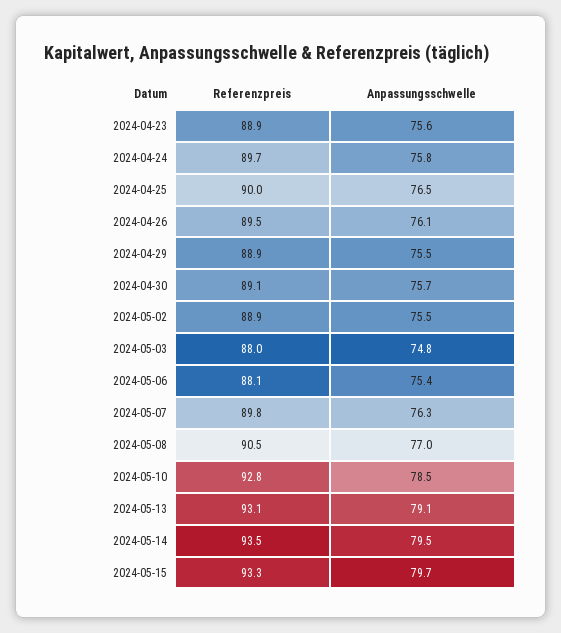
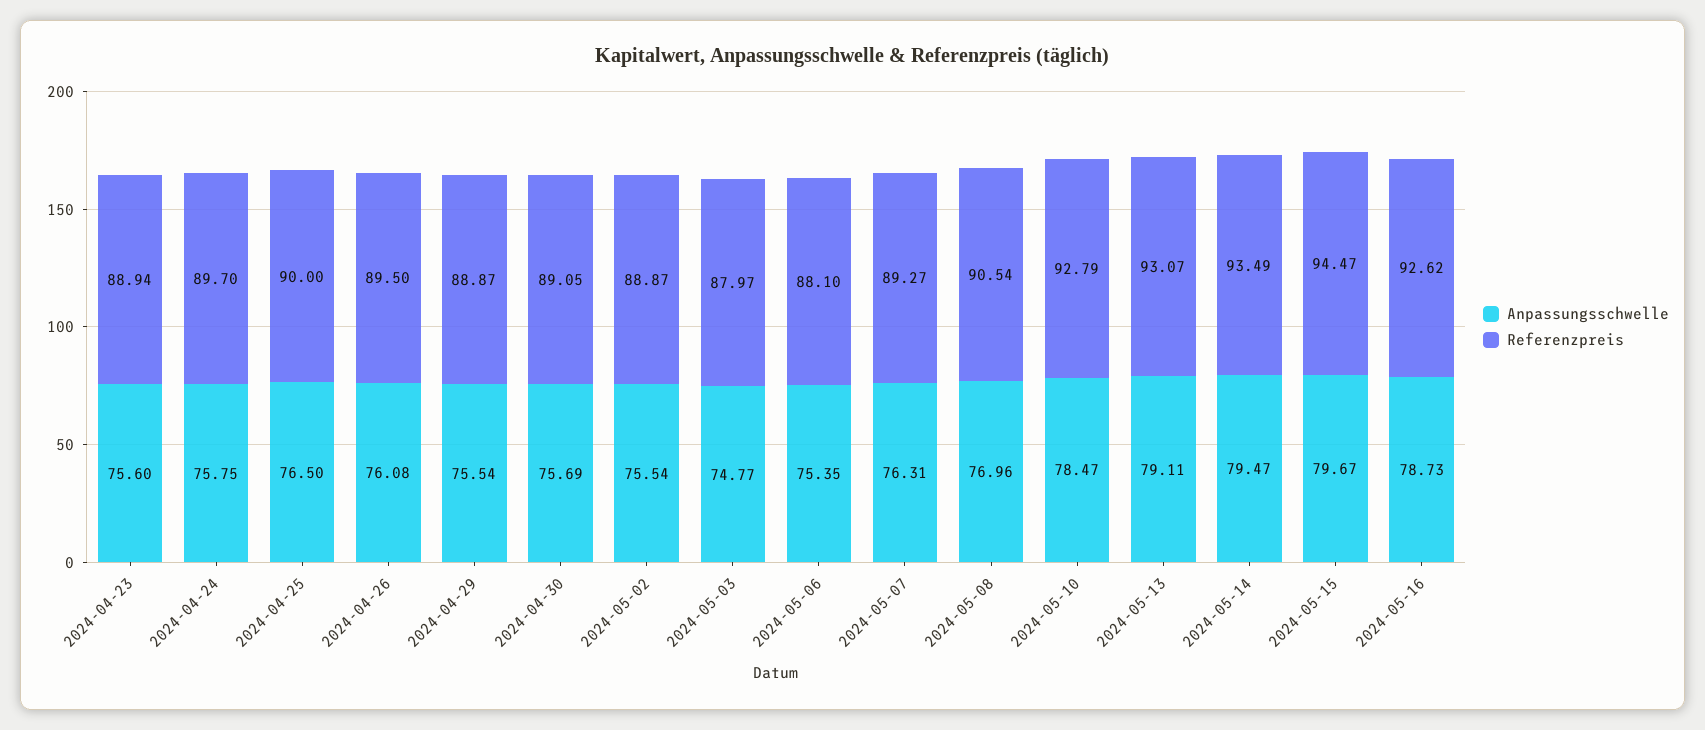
Referenzpreis, 2024-05-07: 89.8 -> 89.27
Referenzpreis, 2024-05-15: 93.3 -> 94.47
Anpassungsschwelle, 2024-05-16: none -> 78.73
Referenzpreis, 2024-05-16: none -> 92.62

